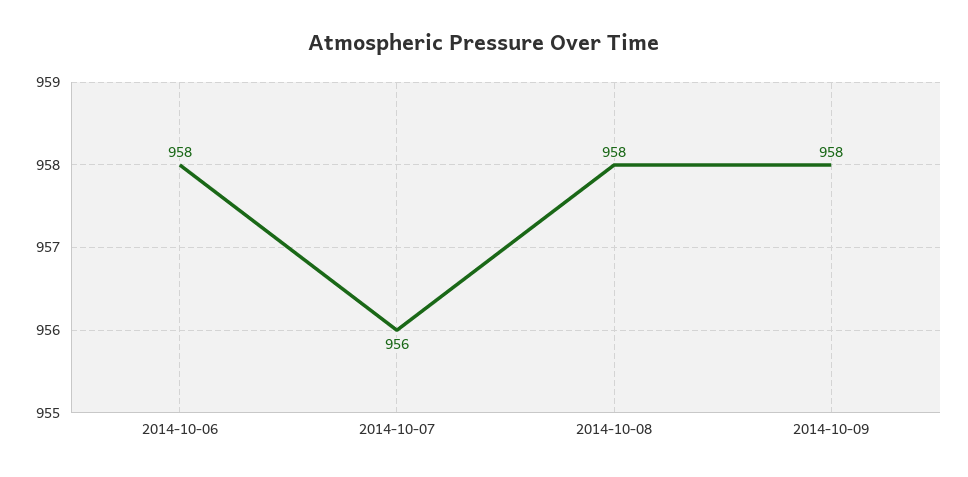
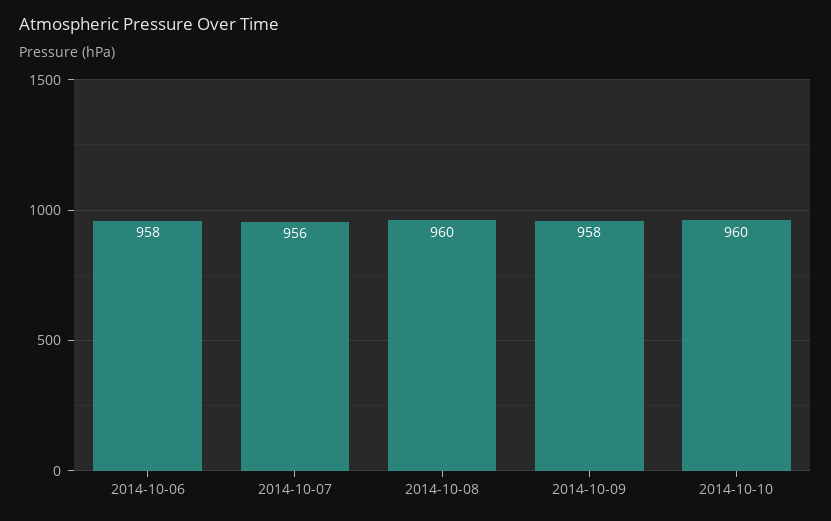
2014-10-08: 958 -> 960
2014-10-10: none -> 960

